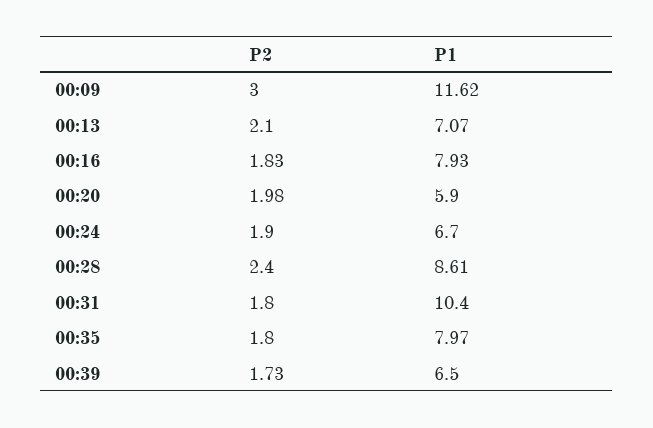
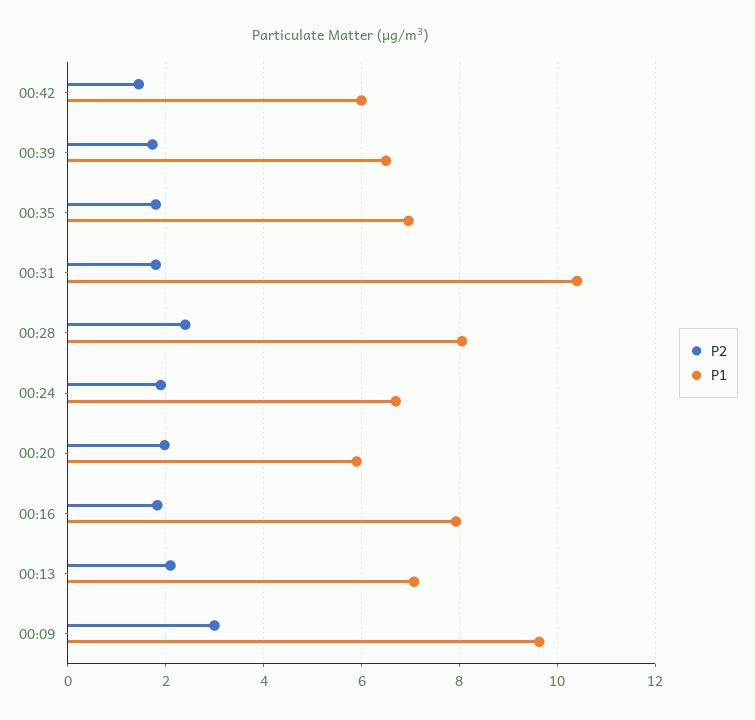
P1, 00:09: 11.62 -> 9.6
P1, 00:28: 8.61 -> 8
P1, 00:35: 7.97 -> 7
P2, 00:42: none -> 1.4
P1, 00:42: none -> 6

